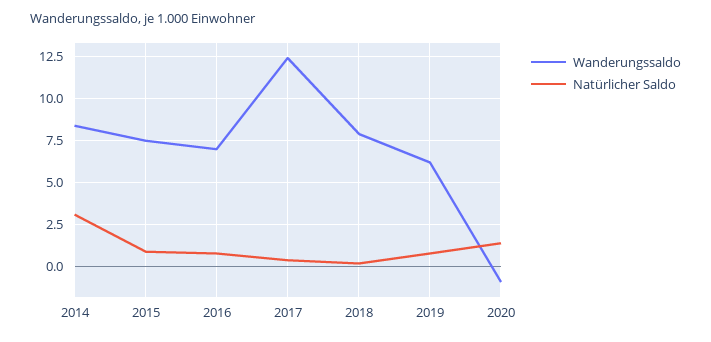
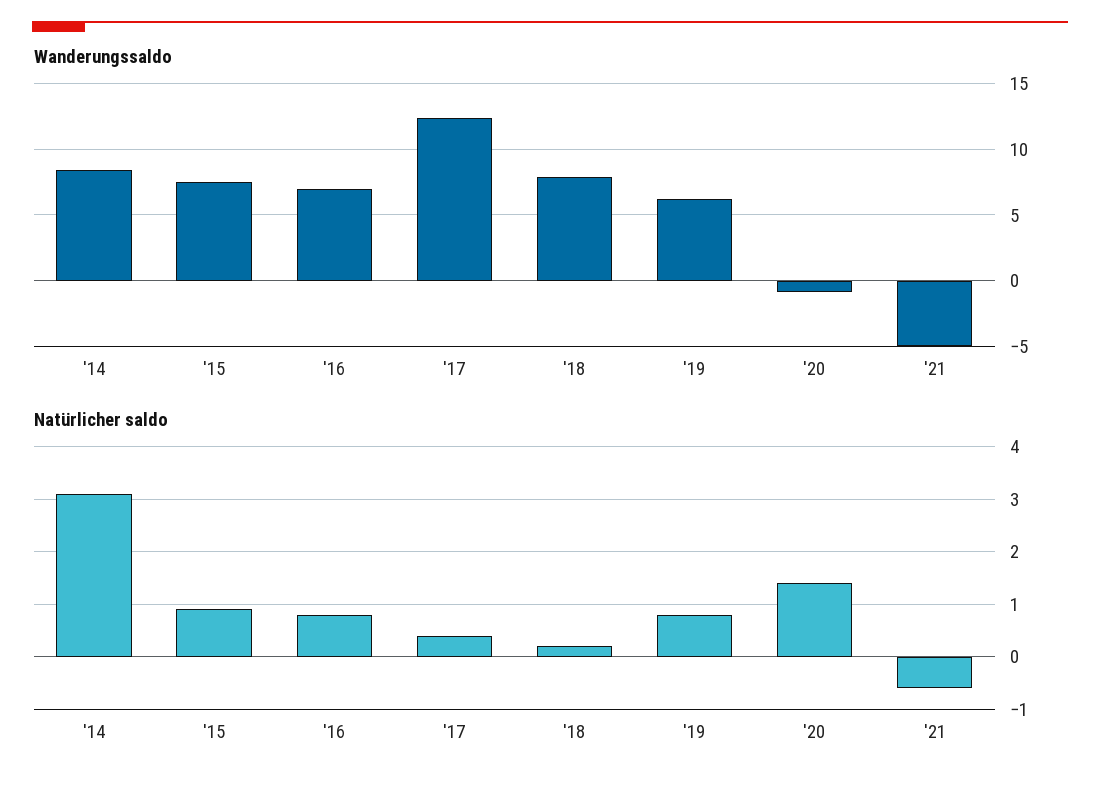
Wanderungssaldo, '21: none -> -5
Natürlicher Saldo, '21: none -> -0.5

